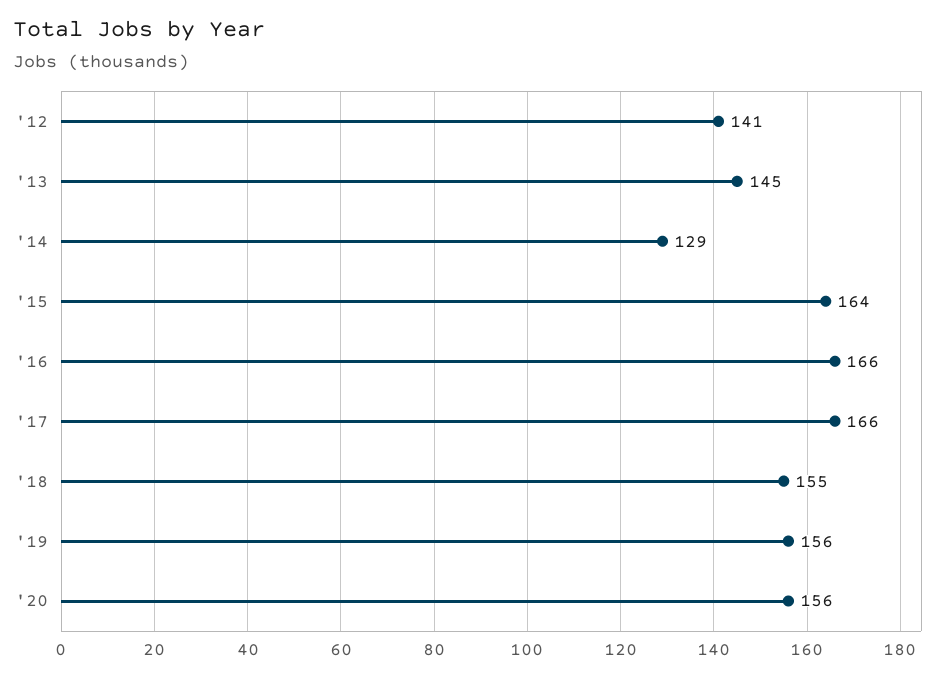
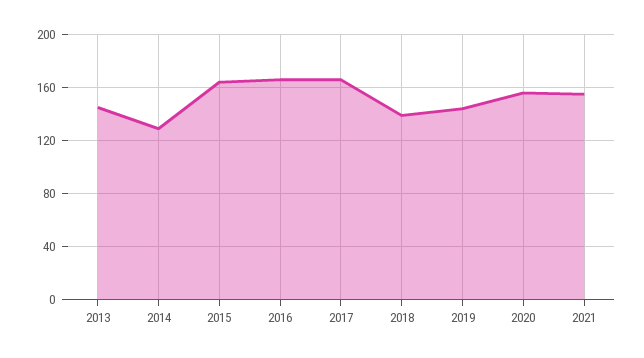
'12: 141 -> none
'18: 155 -> 140
'19: 156 -> 145
2021: none -> 155

